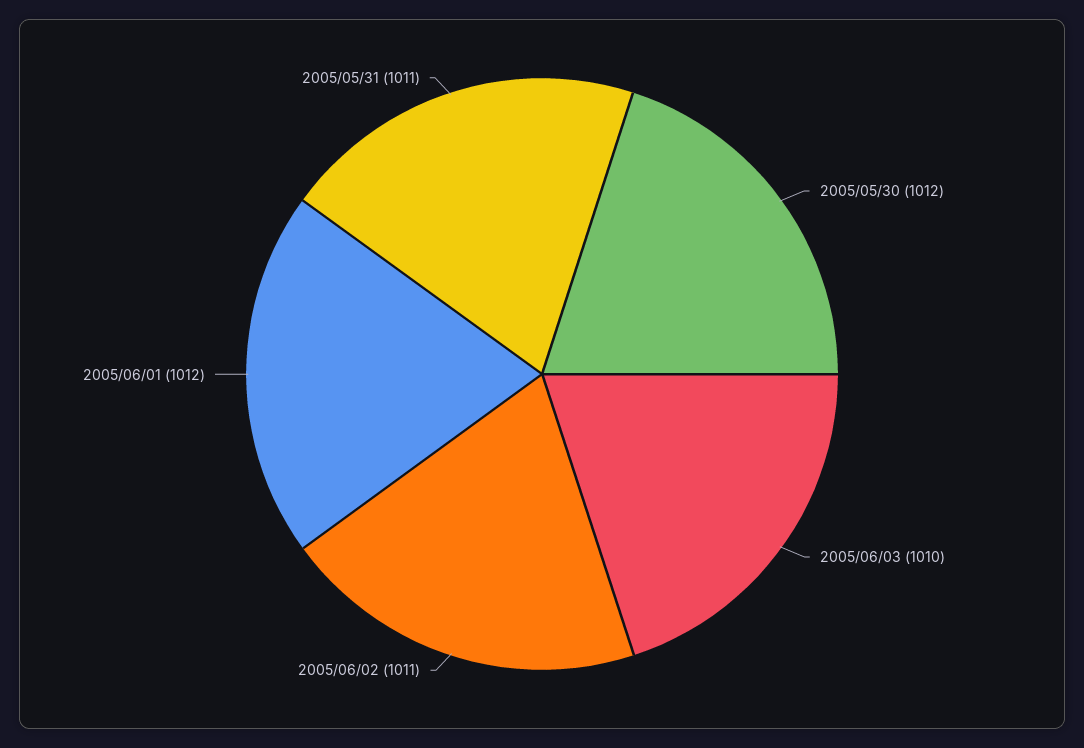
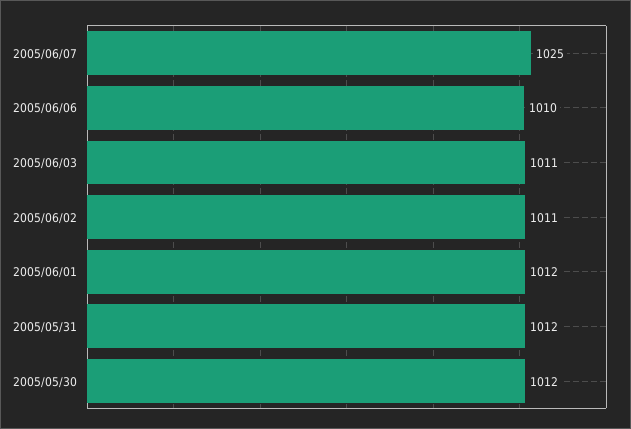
2005/06/03: 1010 -> 1011
2005/05/31: 1011 -> 1012
2005/06/07: none -> 1025
2005/06/06: none -> 1010

